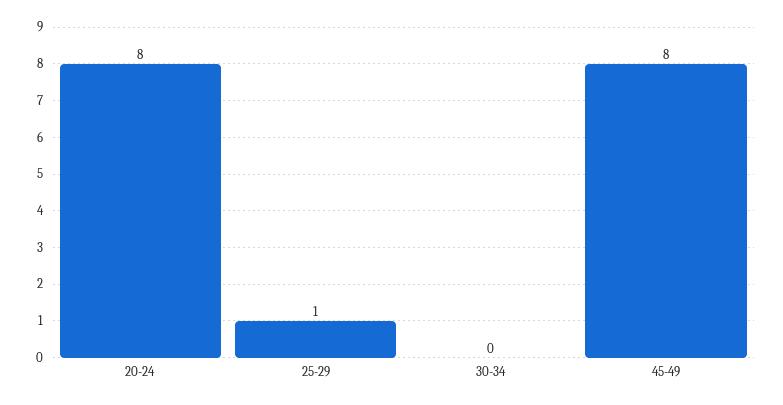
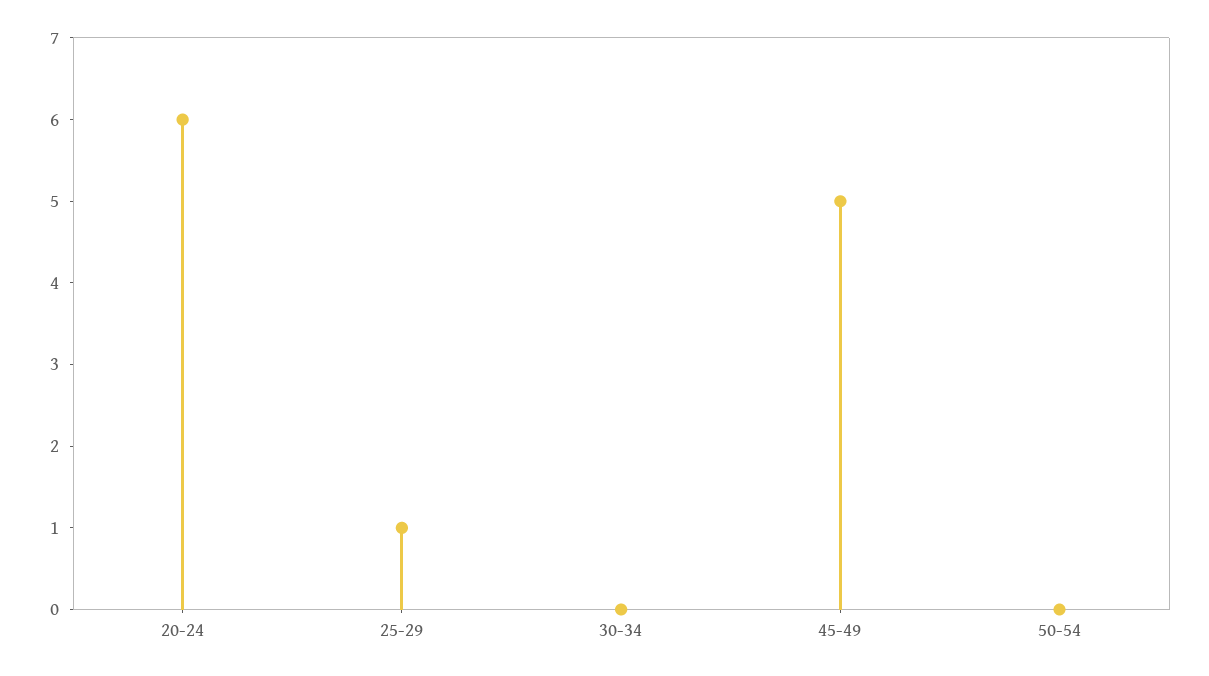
20-24: 8 -> 6
45-49: 8 -> 5
50-54: none -> 0

